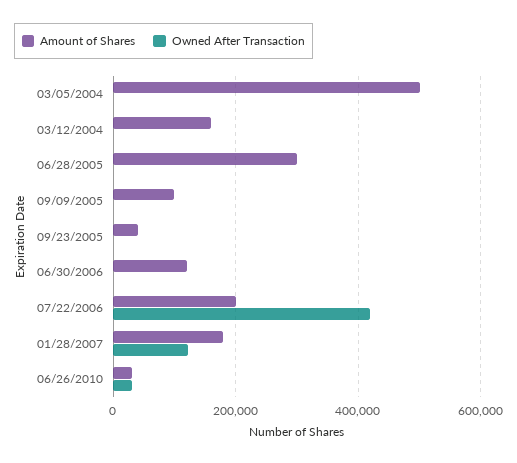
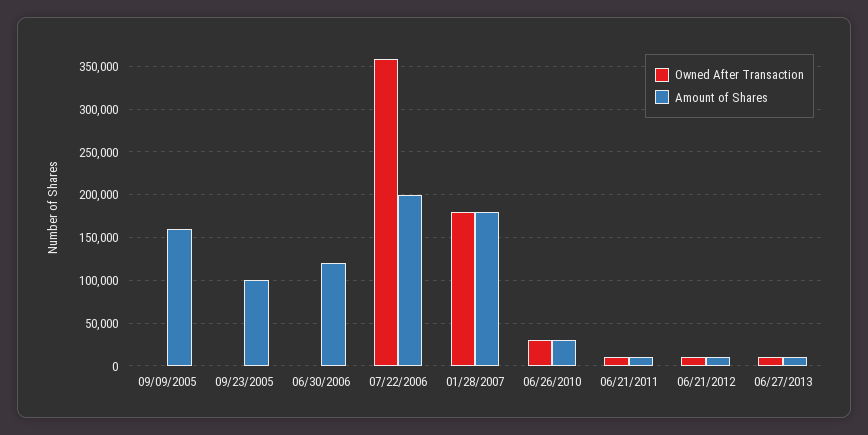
Amount of Shares, 03/05/2004: 500000 -> none
Owned After Transaction, 03/05/2004: 0 -> none
Amount of Shares, 03/12/2004: 160000 -> none
Owned After Transaction, 03/12/2004: 0 -> none
Amount of Shares, 06/28/2005: 300000 -> none
Owned After Transaction, 06/28/2005: 0 -> none
Amount of Shares, 09/09/2005: 100000 -> 160000
Amount of Shares, 09/23/2005: 40000 -> 100000
Owned After Transaction, 07/22/2006: 420000 -> 360000
Owned After Transaction, 01/28/2007: 120000 -> 180000
Owned After Transaction, 06/21/2011: none -> 10000
Amount of Shares, 06/21/2011: none -> 10000
Owned After Transaction, 06/21/2012: none -> 10000
Amount of Shares, 06/21/2012: none -> 10000
Owned After Transaction, 06/27/2013: none -> 10000
Amount of Shares, 06/27/2013: none -> 10000

